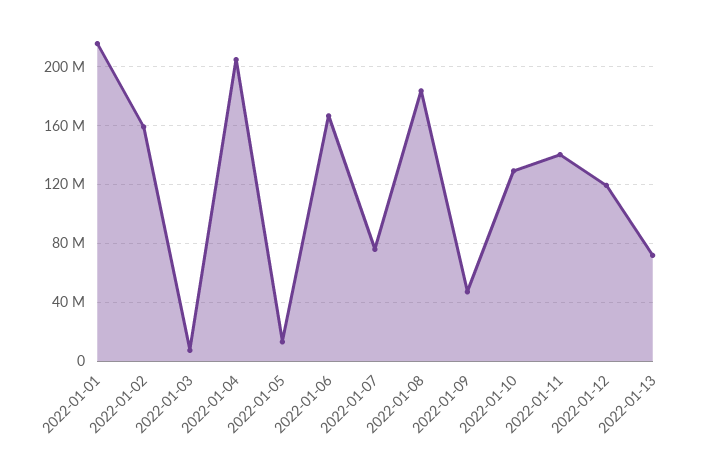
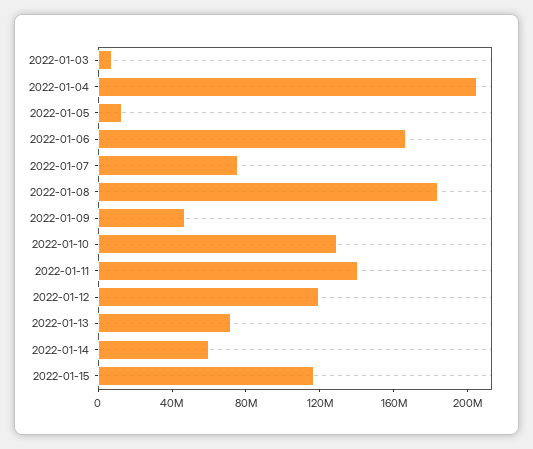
2022-01-01: 215000000 -> none
2022-01-02: 160000000 -> none
2022-01-14: none -> 60000000
2022-01-15: none -> 120000000

